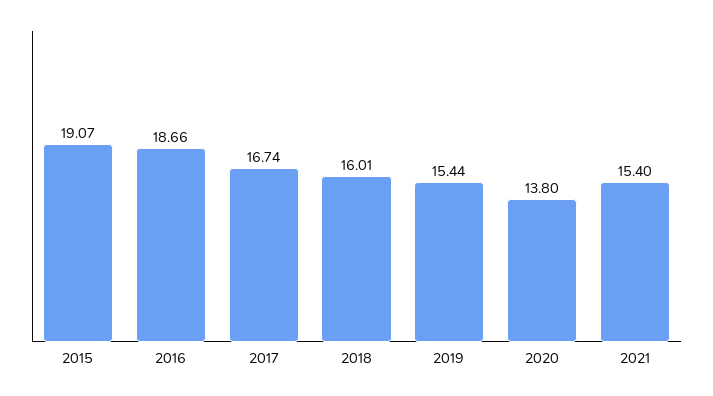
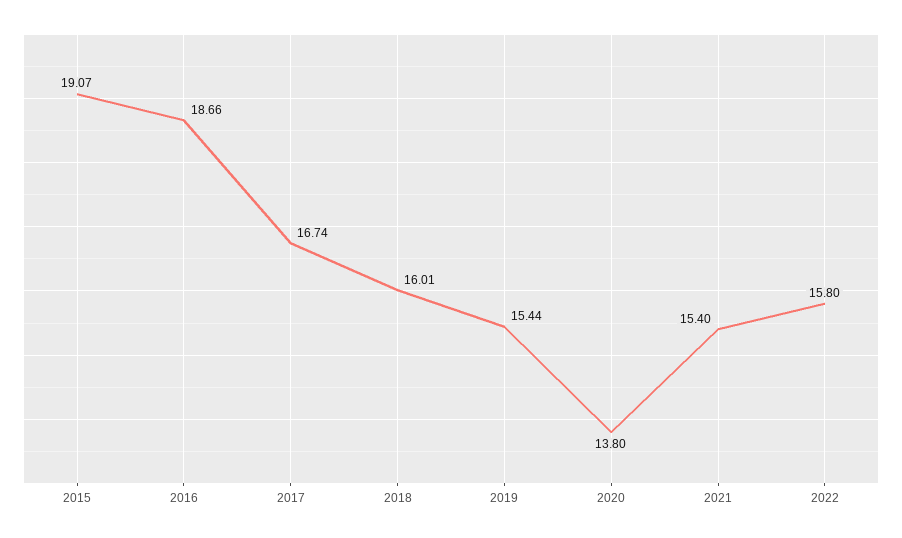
2022: none -> 15.8

